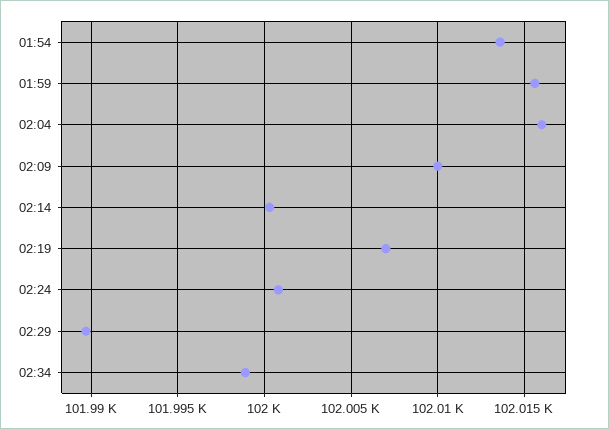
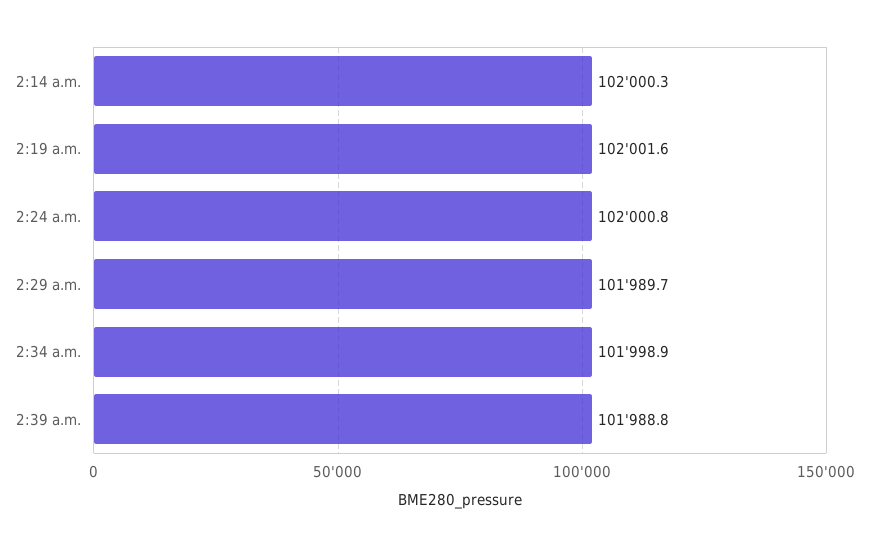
01:54: 102013.5 -> none
01:59: 102015.5 -> none
02:04: 102016 -> none
02:09: 102010 -> none
02:19: 102007 -> 102001.6
2:39 a.m.: none -> 101988.8

